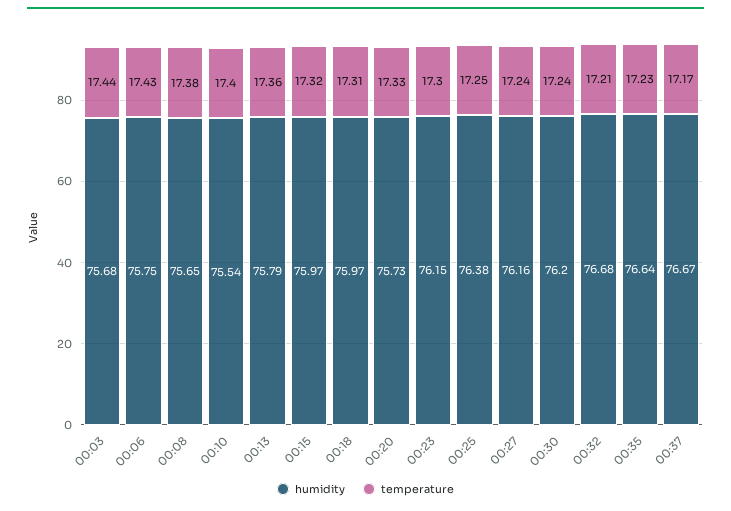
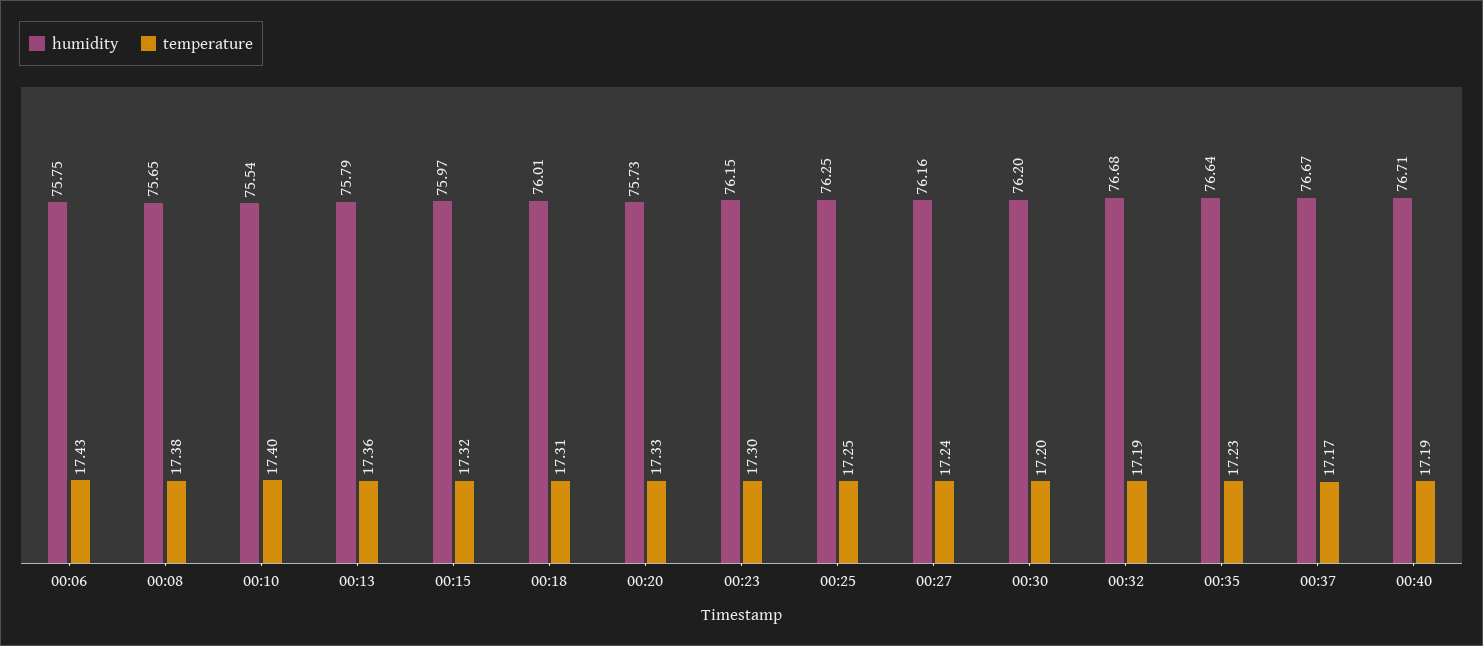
humidity, 00:03: 75.68 -> none
temperature, 00:03: 17.44 -> none
humidity, 00:18: 75.97 -> 76.01
humidity, 00:25: 76.38 -> 76.25
temperature, 00:30: 17.24 -> 17.2
temperature, 00:32: 17.21 -> 17.19
humidity, 00:40: none -> 76.71
temperature, 00:40: none -> 17.19

